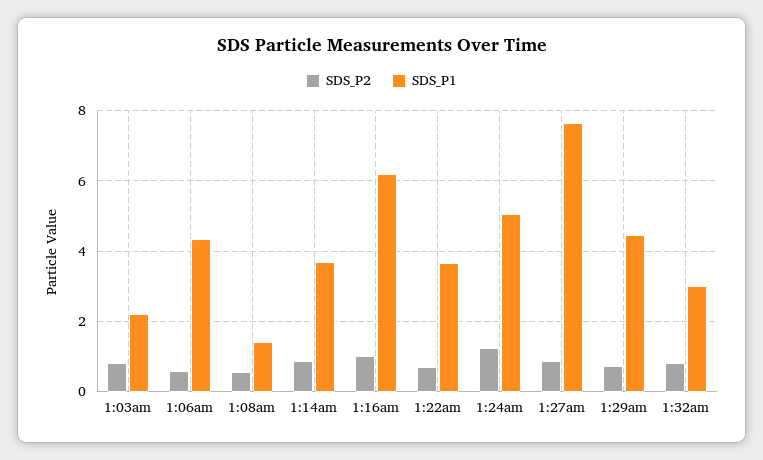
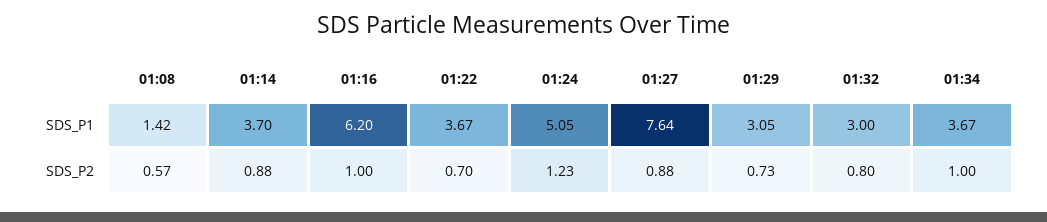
SDS_P2, 1:03am: 0.8 -> none
SDS_P1, 1:03am: 2.2 -> none
SDS_P2, 1:06am: 0.6 -> none
SDS_P1, 1:06am: 4.4 -> none
SDS_P1, 1:29am: 4.4 -> 3.05
SDS_P1, 01:34: none -> 3.67
SDS_P2, 01:34: none -> 1

